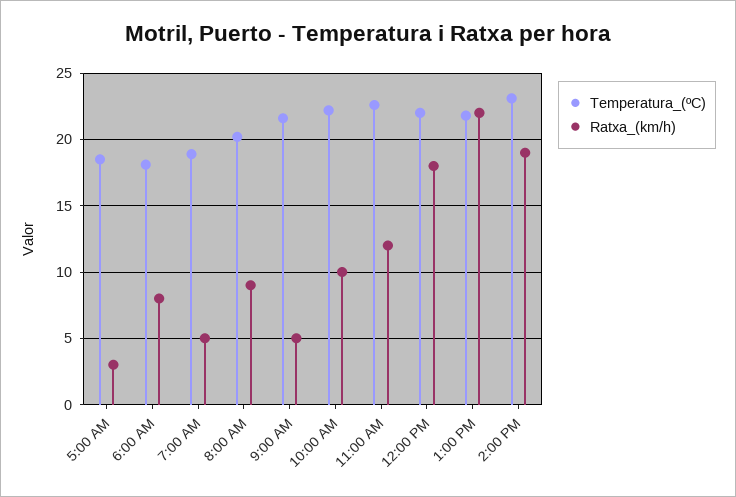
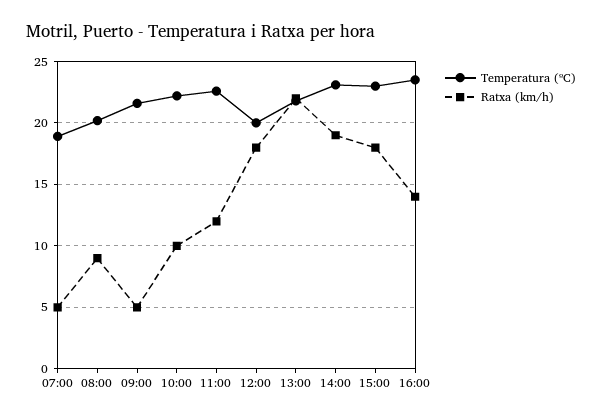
Temperatura_(ºC), 5:00 AM: 18.5 -> none
Ratxa_(km/h), 5:00 AM: 3 -> none
Temperatura_(ºC), 6:00 AM: 18 -> none
Ratxa_(km/h), 6:00 AM: 8 -> none
Temperatura_(ºC), 12:00 PM: 22 -> 20
Temperatura_(ºC), 15:00: none -> 23
Ratxa_(km/h), 15:00: none -> 18
Temperatura_(ºC), 16:00: none -> 23.5
Ratxa_(km/h), 16:00: none -> 14

